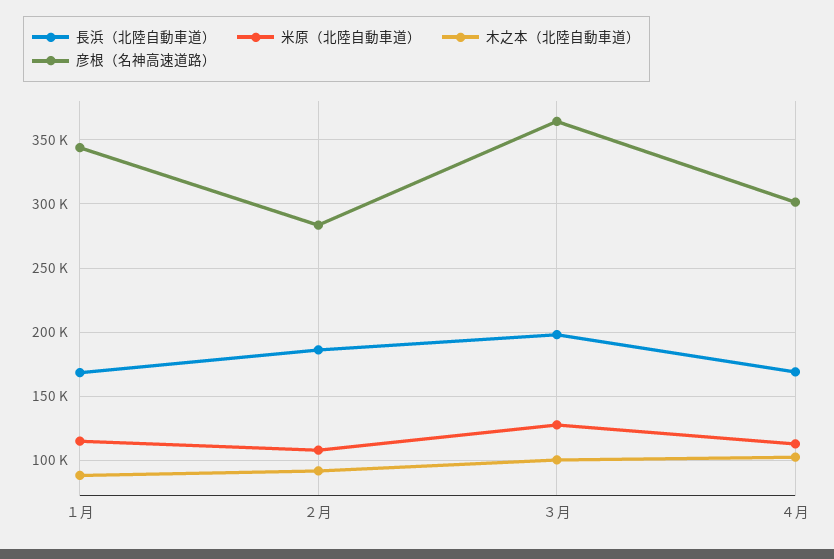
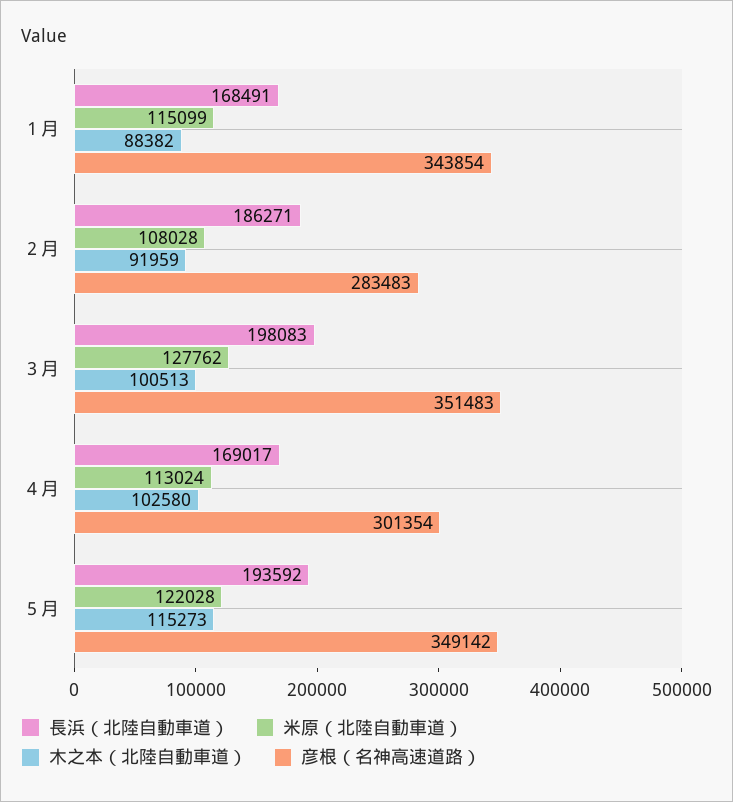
彦根（名神高速道路）, ３月: 365000 -> 351483
長浜（北陸自動車道）, ５月: none -> 193592
米原（北陸自動車道）, ５月: none -> 122028
木之本（北陸自動車道）, ５月: none -> 115273
彦根（名神高速道路）, ５月: none -> 349142

